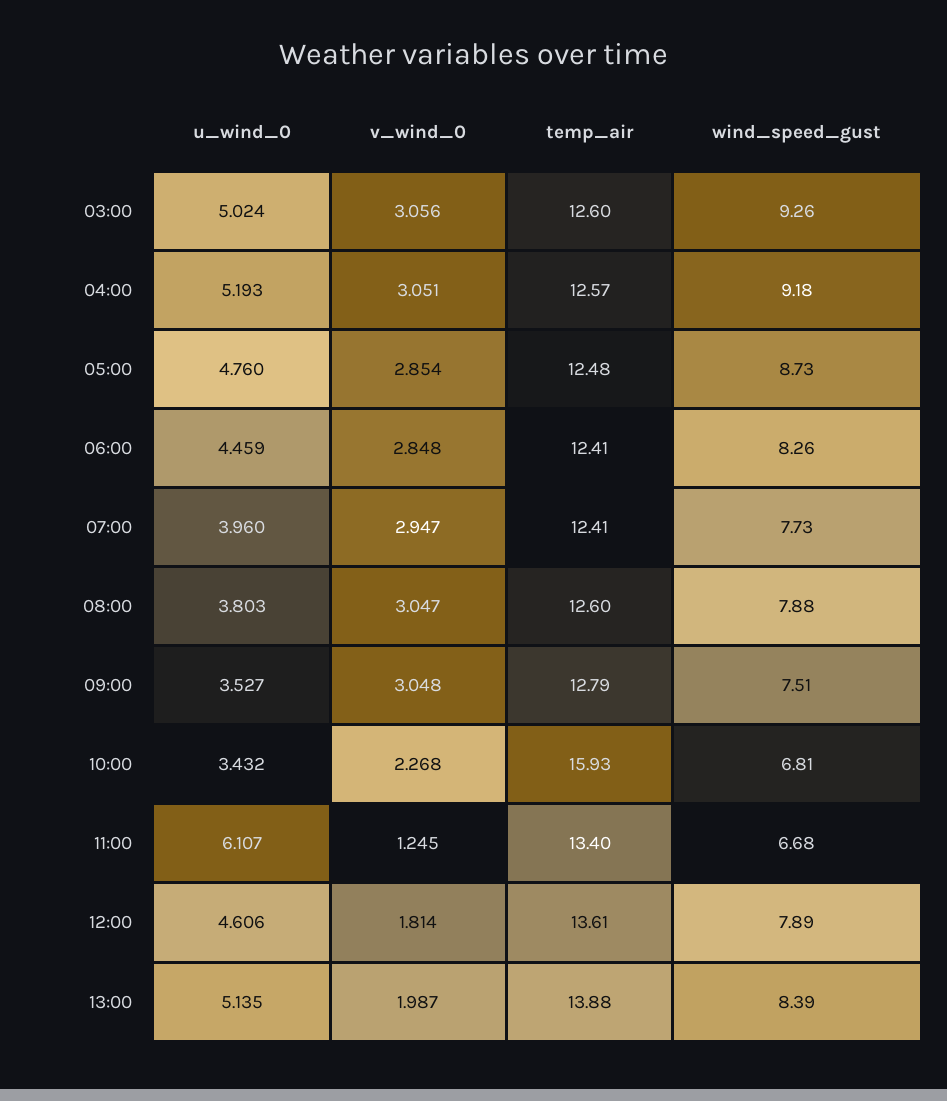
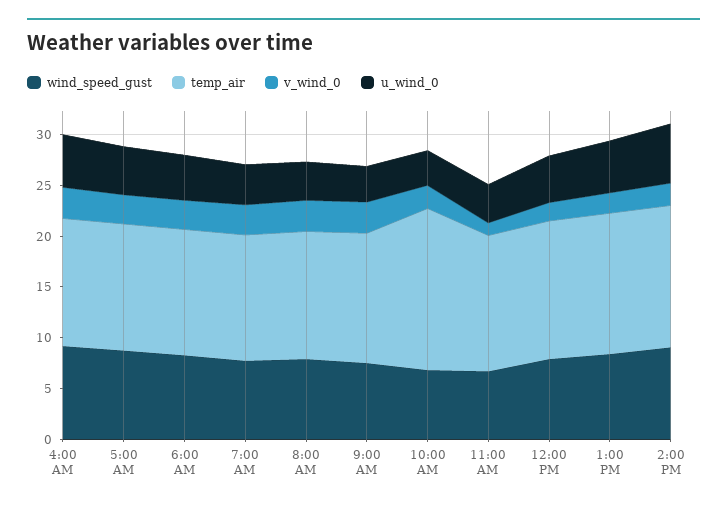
u_wind_0, 03:00: 5.024 -> none
v_wind_0, 03:00: 3.056 -> none
temp_air, 03:00: 12.6 -> none
wind_speed_gust, 03:00: 9.26 -> none
u_wind_0, 11:00: 6.107 -> 4
wind_speed_gust, 2:00 PM: none -> 9
temp_air, 2:00 PM: none -> 14
v_wind_0, 2:00 PM: none -> 2
u_wind_0, 2:00 PM: none -> 6

